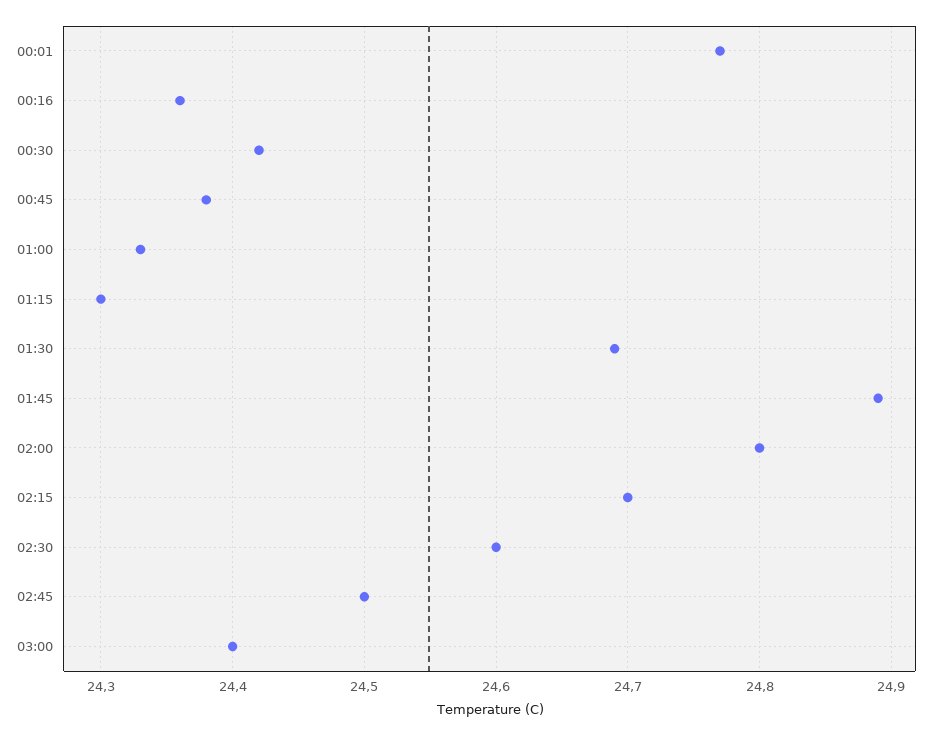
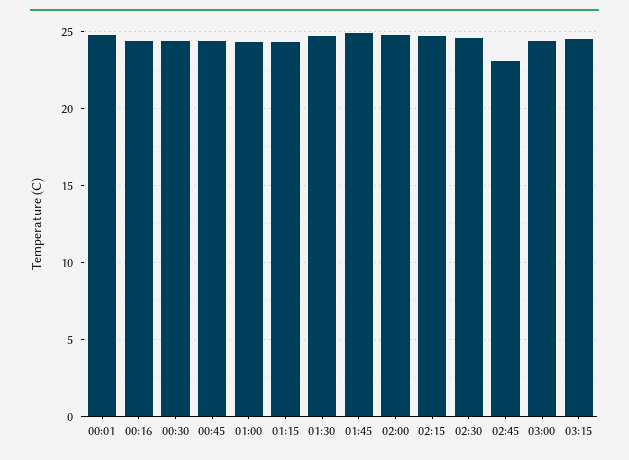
02:45: 24.5 -> 23
03:15: none -> 24.5

